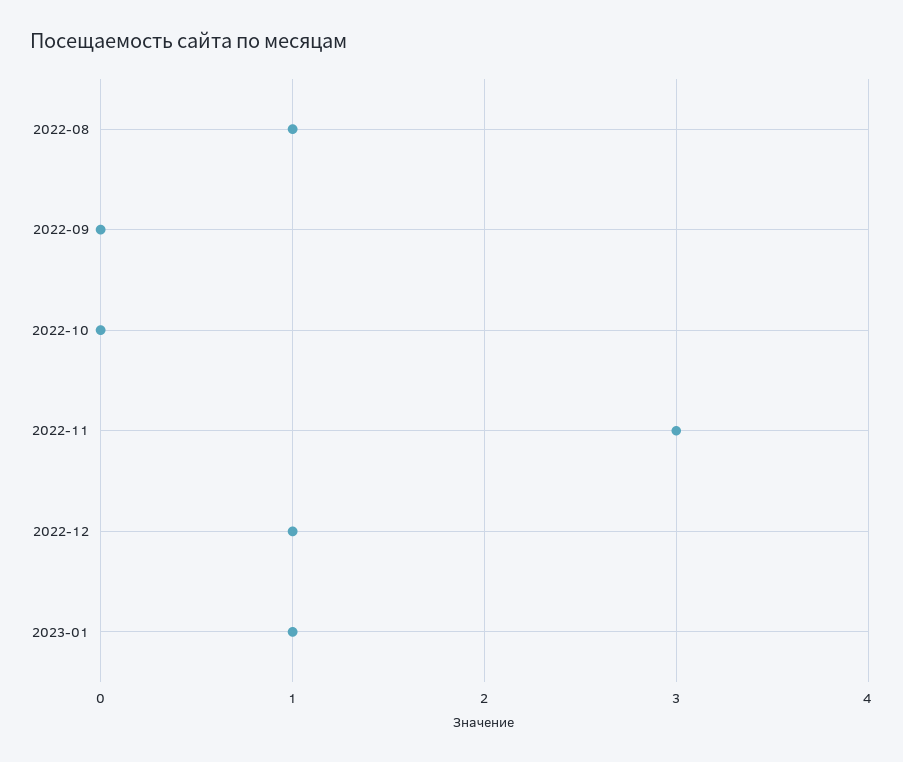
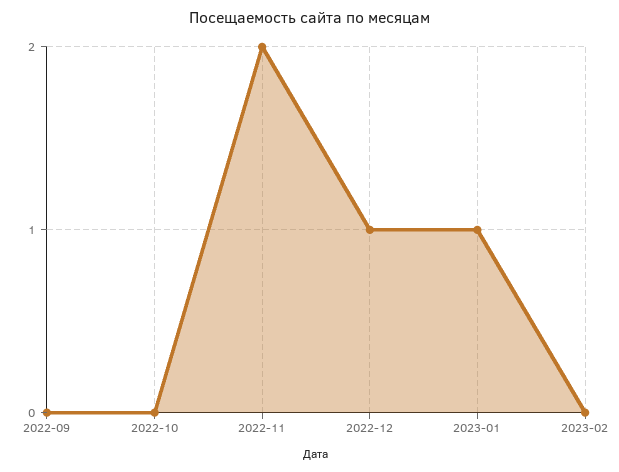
2022-08: 1 -> none
2022-11: 3 -> 2
2023-02: none -> 0

